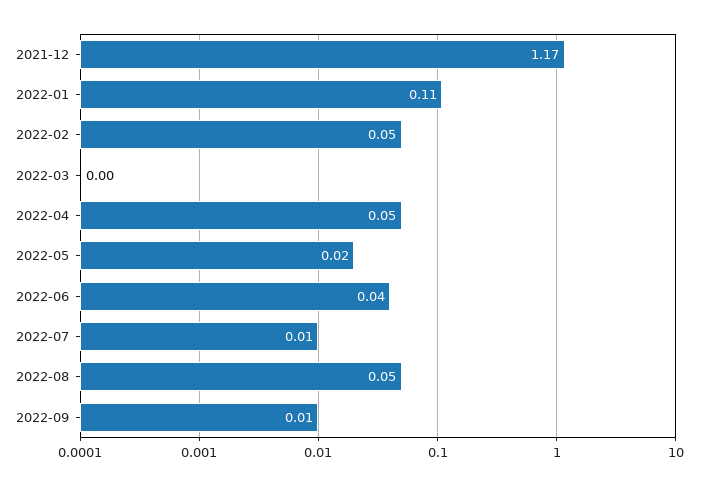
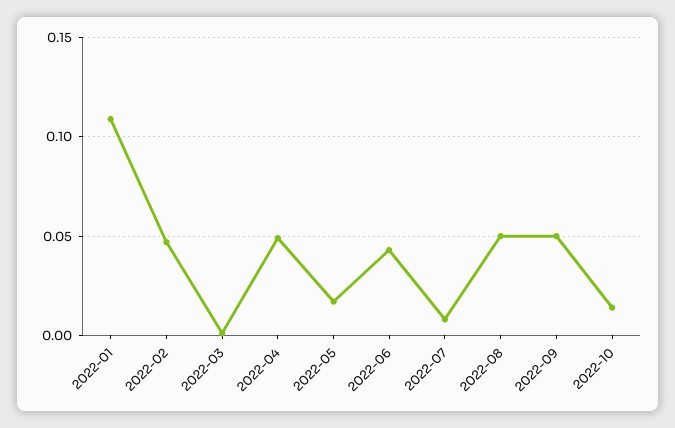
2021-12: 1.17 -> none
2022-09: 0.01 -> 0.05
2022-10: none -> 0.015

